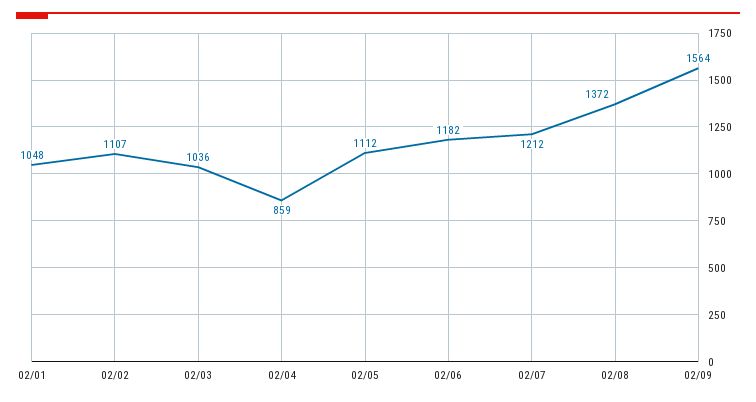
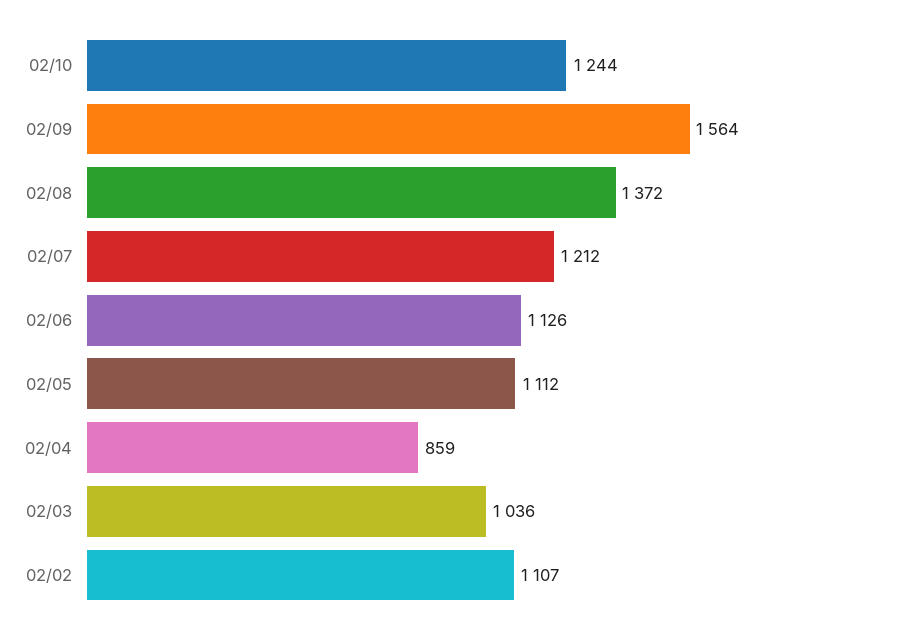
02/01: 1048 -> none
02/06: 1182 -> 1126
02/10: none -> 1244

